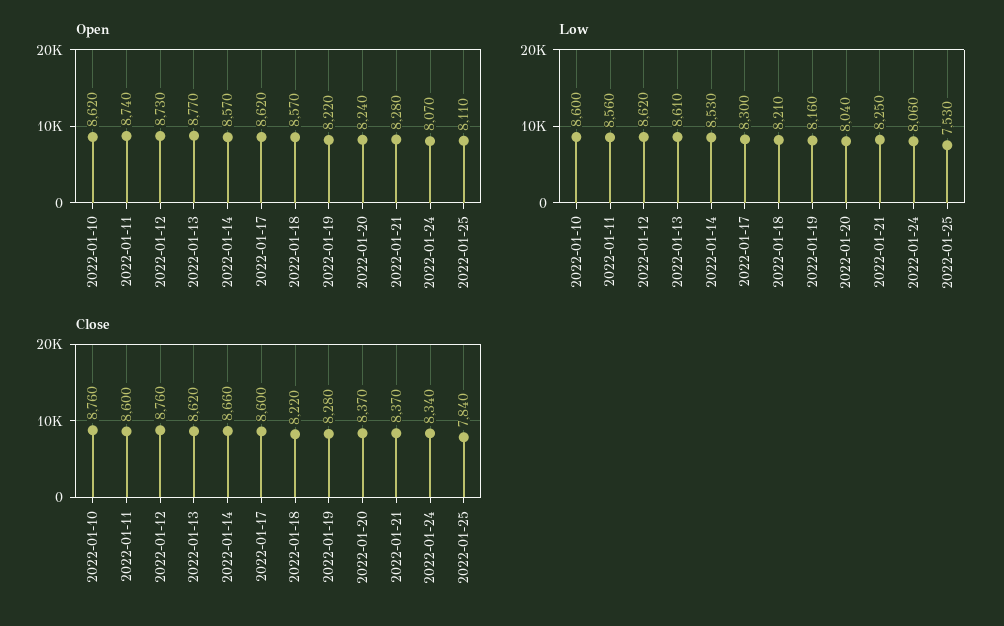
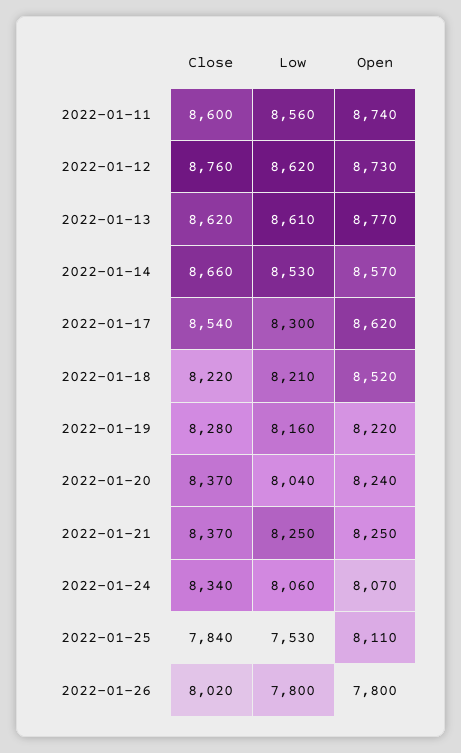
Open, 2022-01-10: 8620 -> none
Open, 2022-01-18: 8570 -> 8520
Open, 2022-01-21: 8280 -> 8250
Low, 2022-01-10: 8600 -> none
Close, 2022-01-10: 8760 -> none
Close, 2022-01-17: 8600 -> 8540
Close, 2022-01-26: none -> 8020
Low, 2022-01-26: none -> 7800
Open, 2022-01-26: none -> 7800

